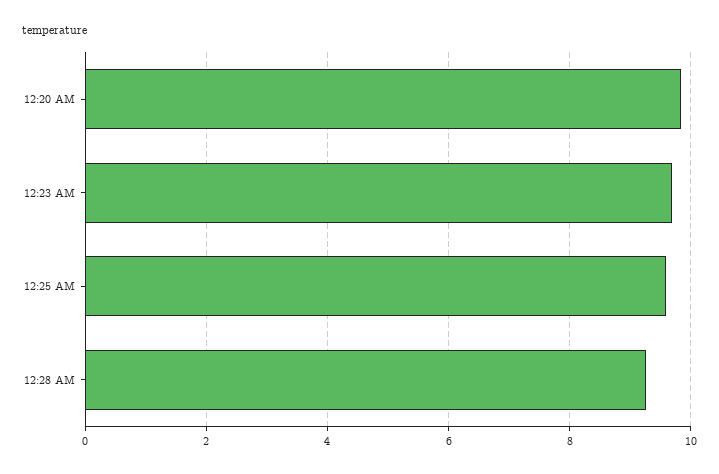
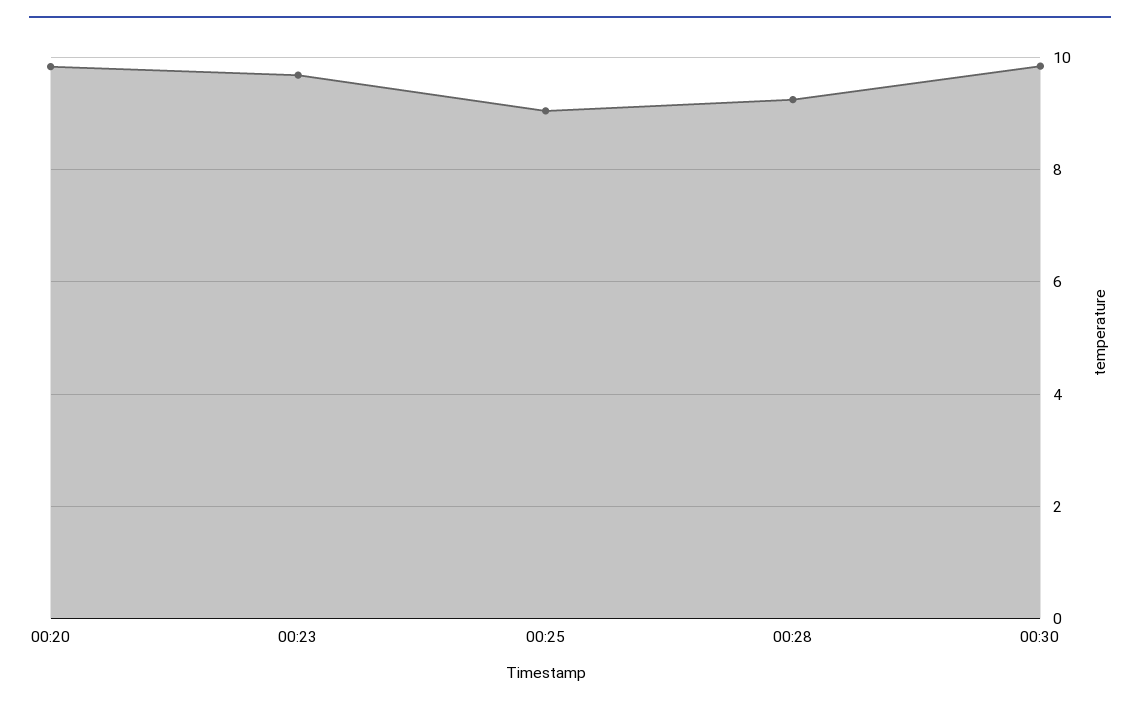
12:25 AM: 9.6 -> 9
00:30: none -> 9.8

